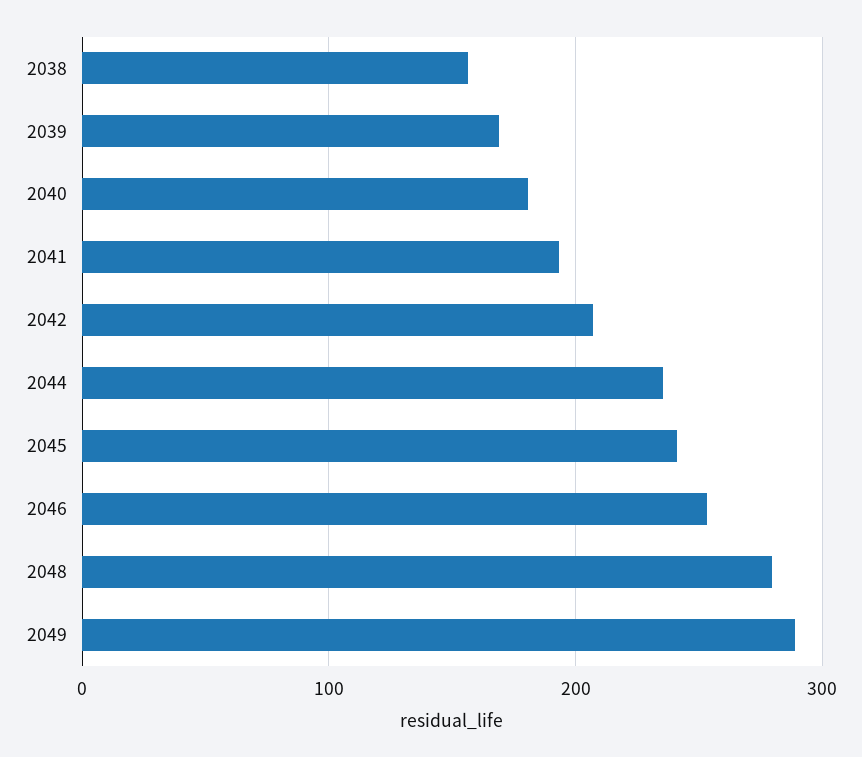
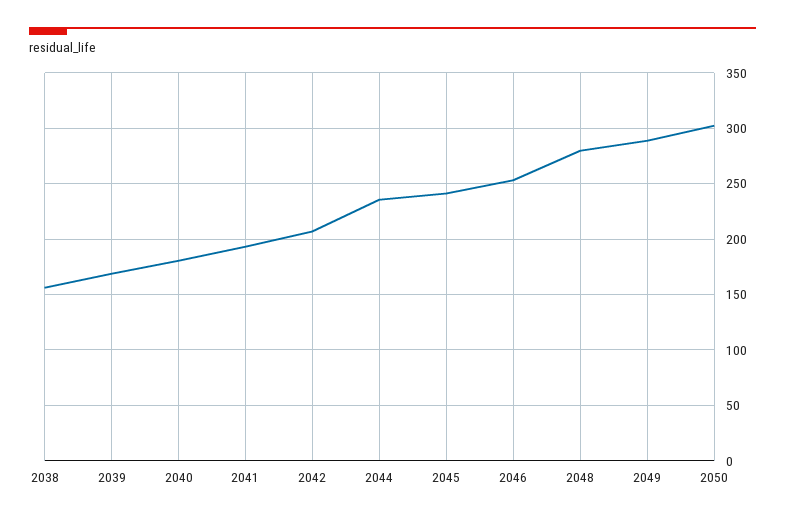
2050: none -> 300

